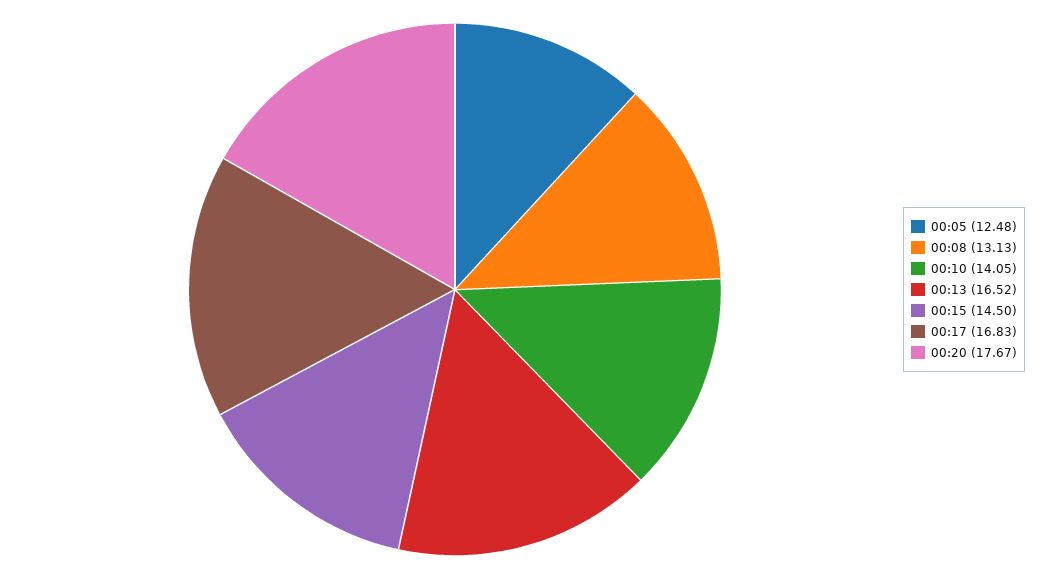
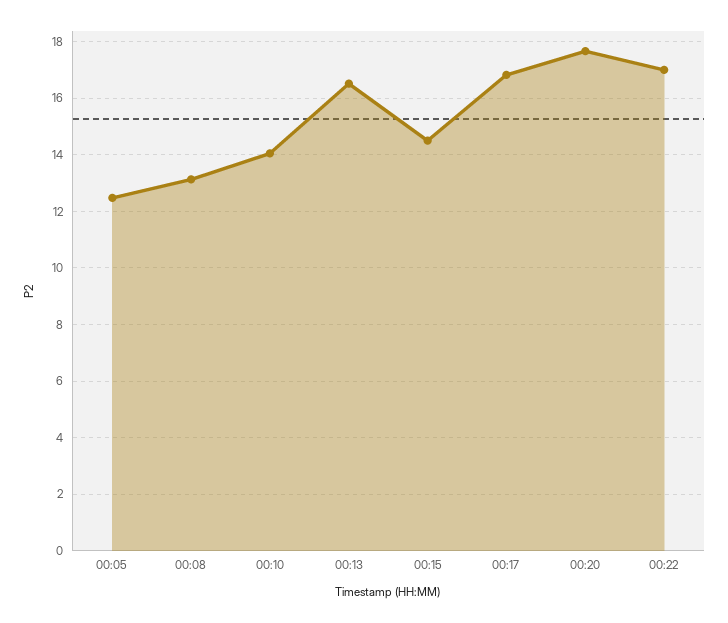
00:22: none -> 17

